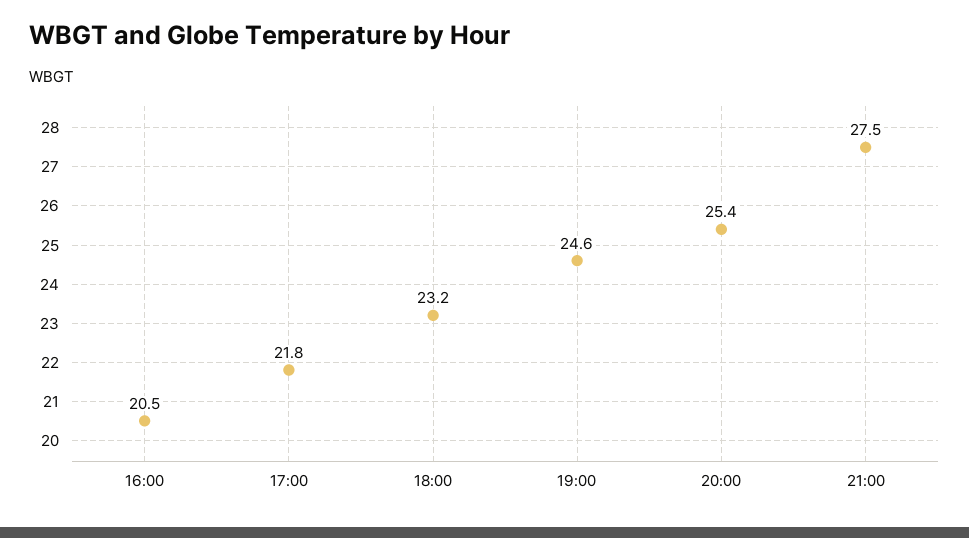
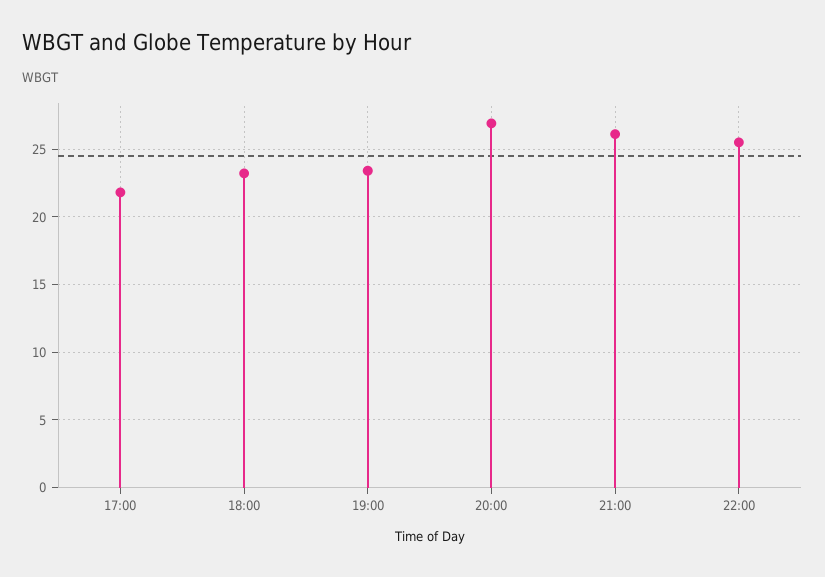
16:00: 20.5 -> none
19:00: 24.6 -> 23.5
20:00: 25.4 -> 27
21:00: 27.5 -> 26
22:00: none -> 25.5

